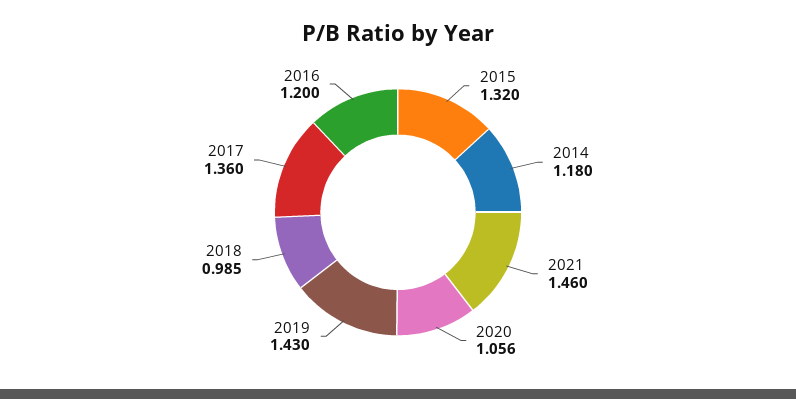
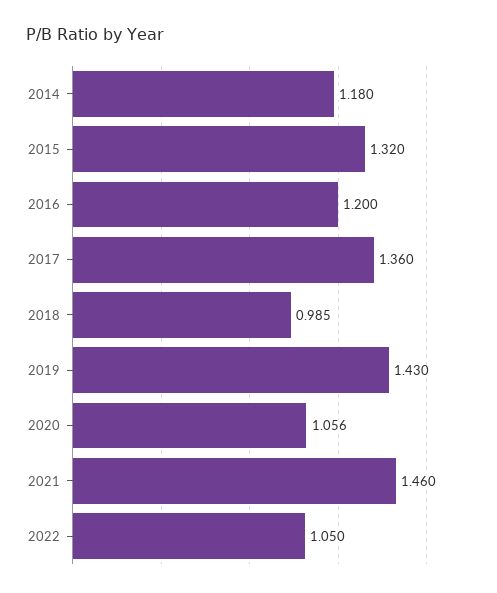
2022: none -> 1.05

